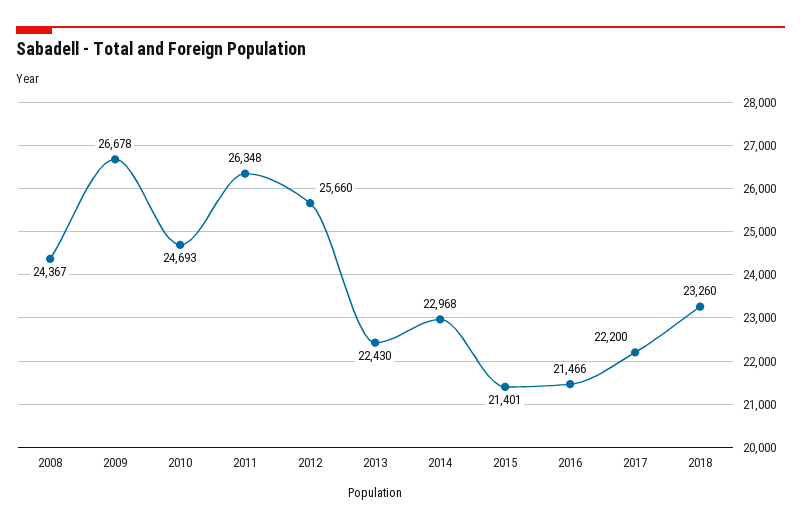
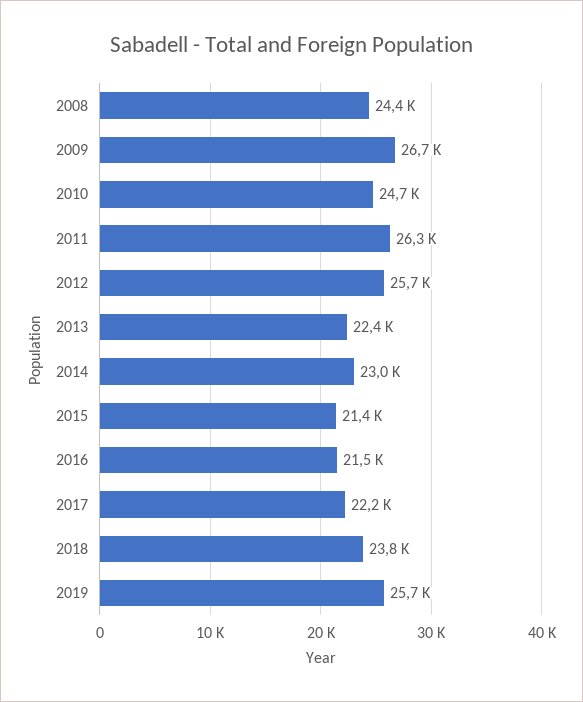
2018: 23260 -> 23800
2019: none -> 25700

